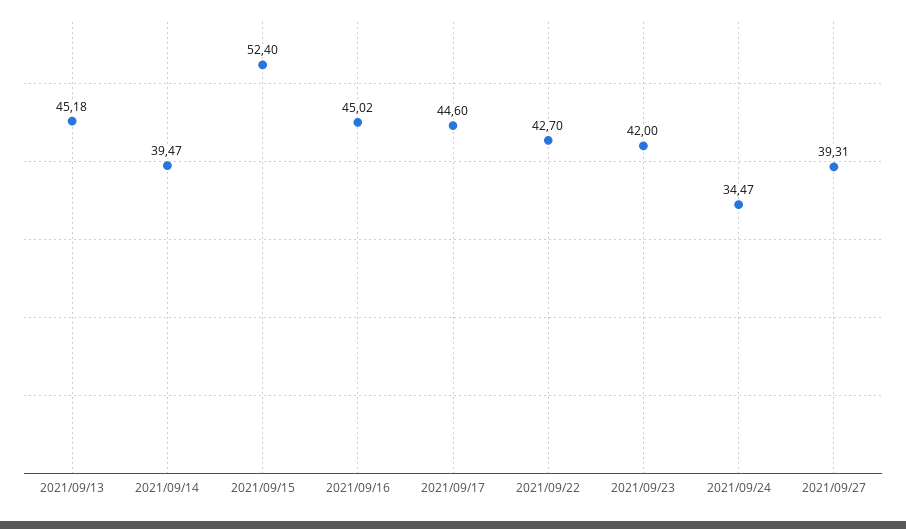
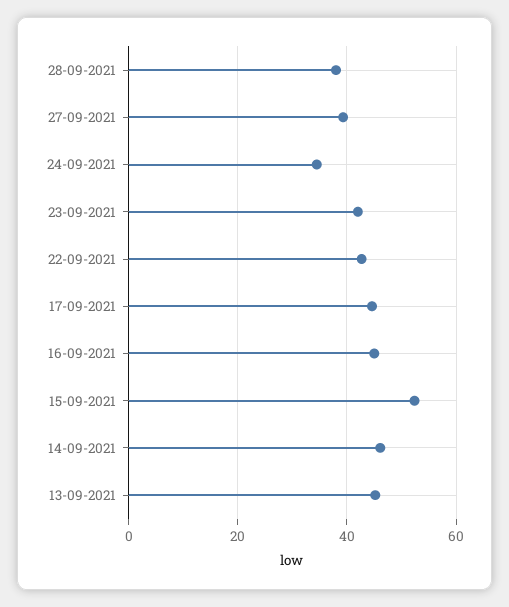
2021/09/14: 39.47 -> 46
28-09-2021: none -> 38

